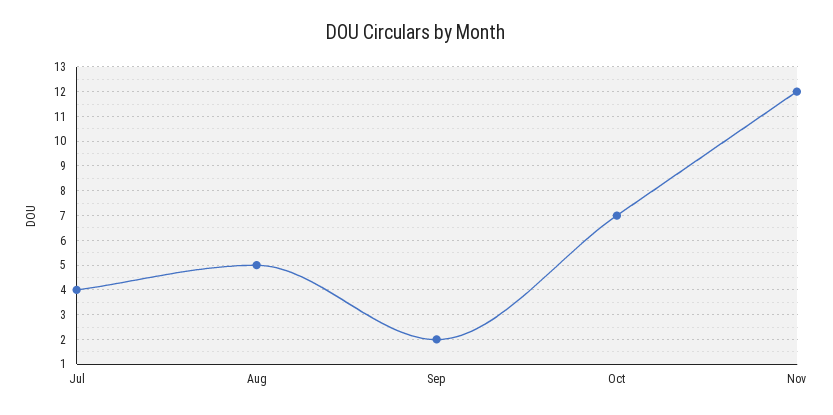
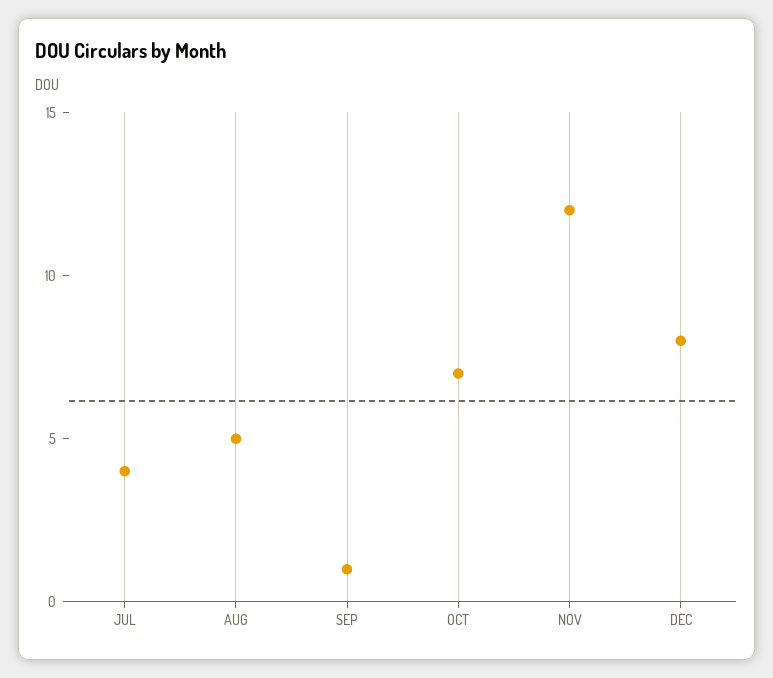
Sep: 2 -> 1
DEC: none -> 8

